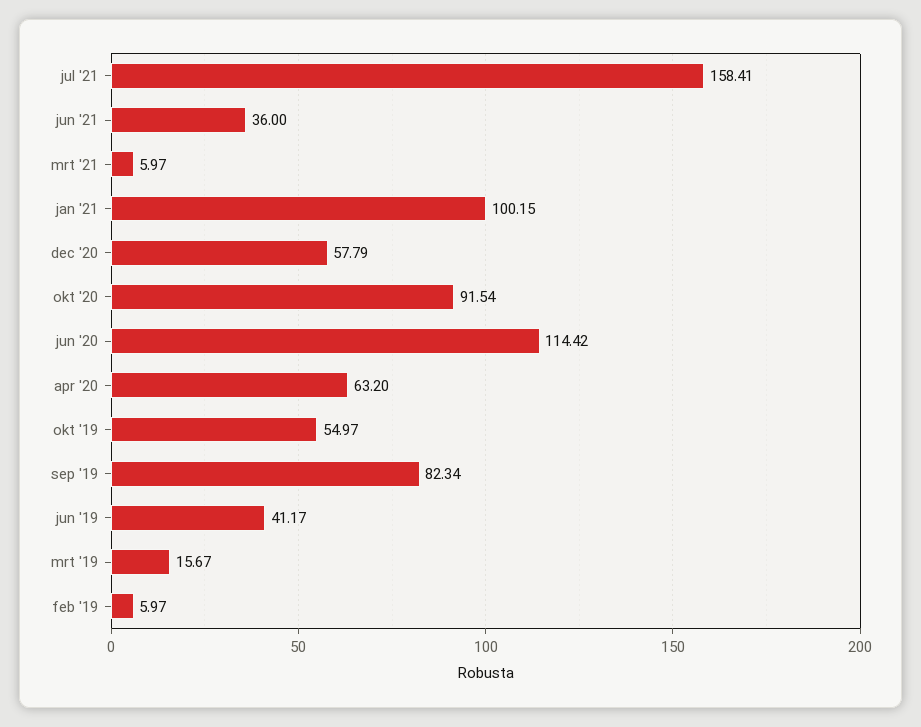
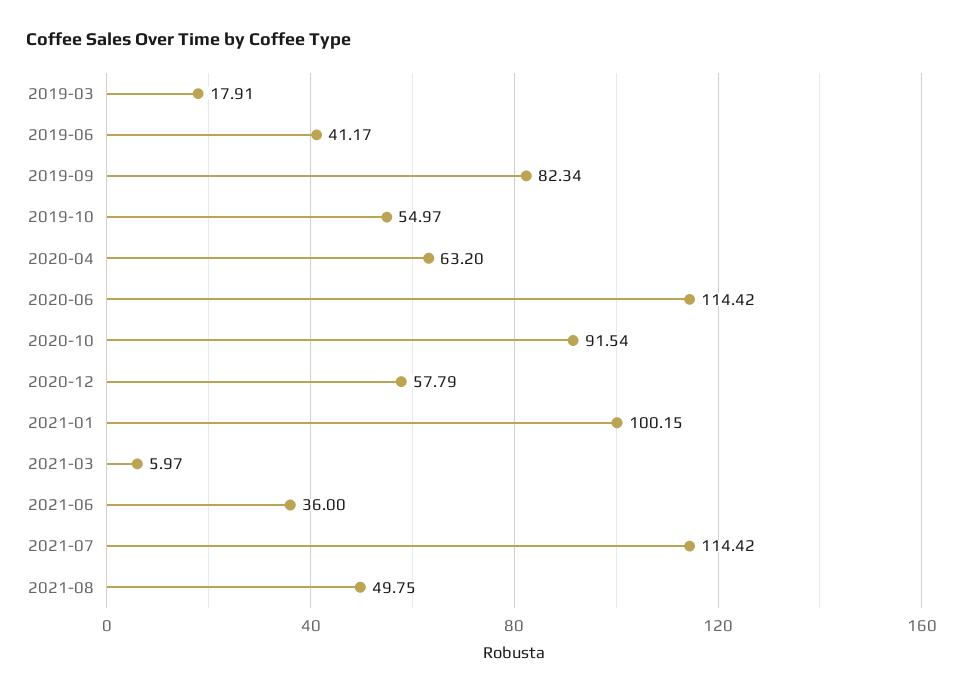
jul '21: 158.41 -> 114.42
mrt '19: 15.67 -> 17.91
feb '19: 5.97 -> none
2021-08: none -> 49.75

